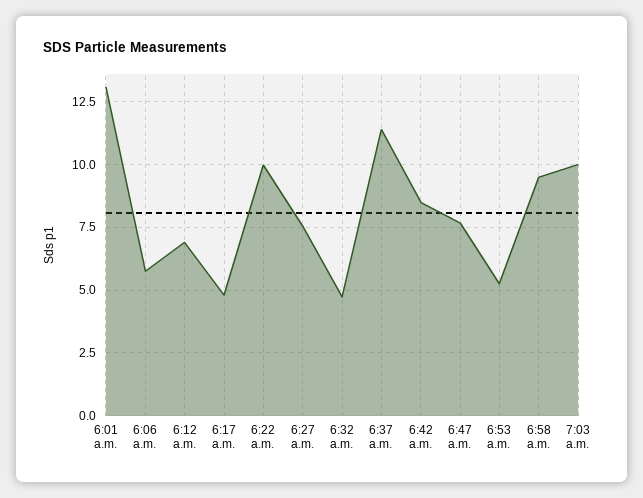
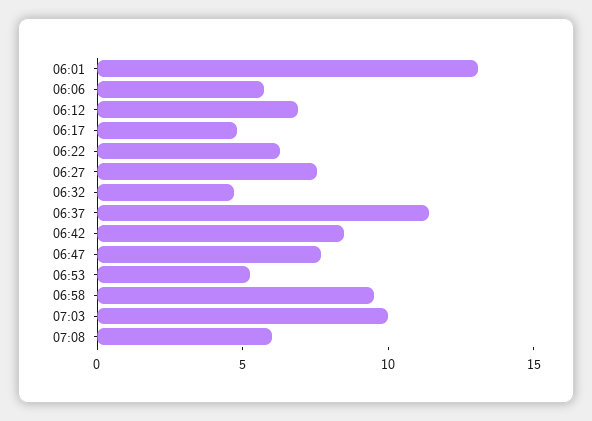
6:22 a.m.: 10 -> 6
07:08: none -> 6

